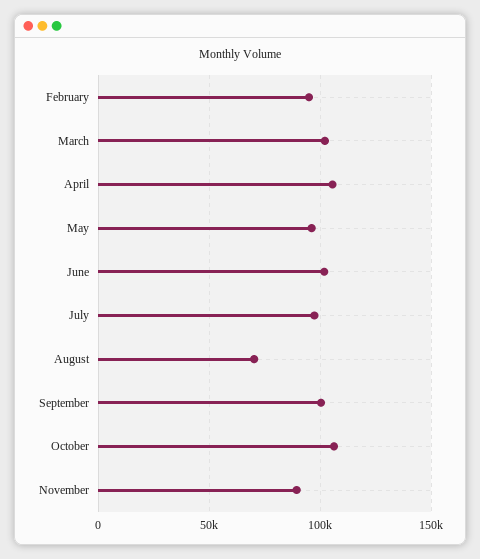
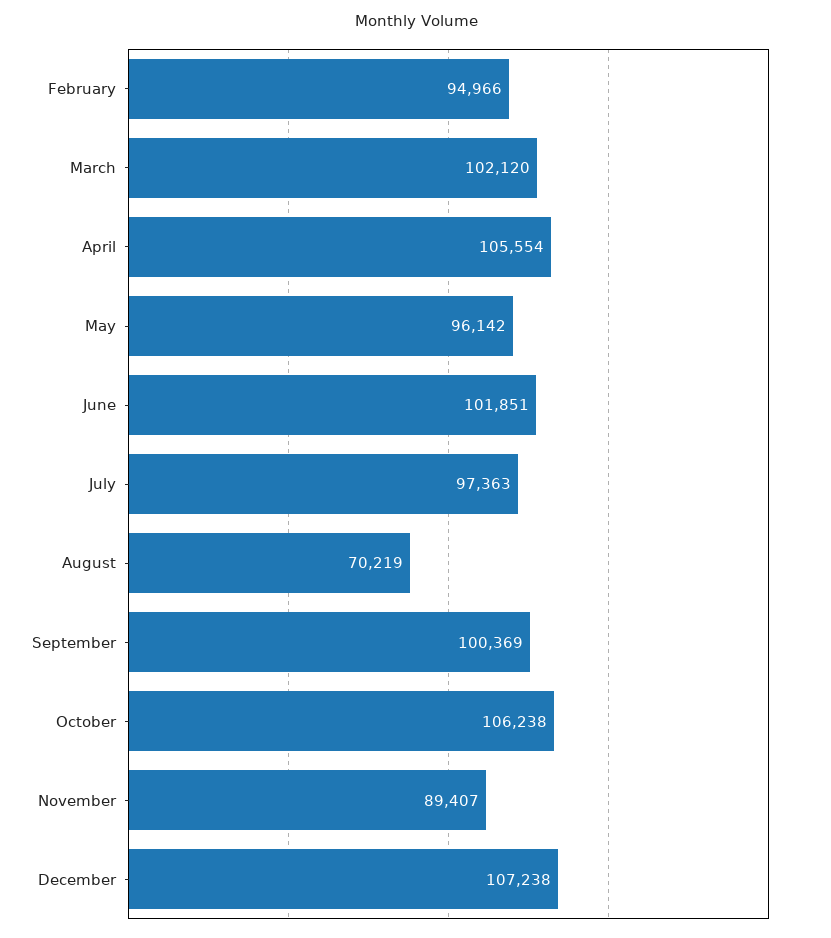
December: none -> 107238

